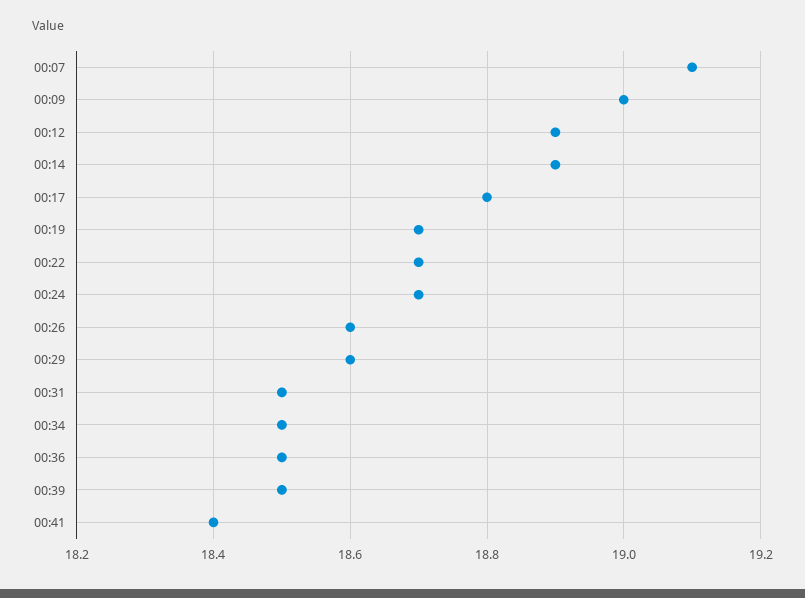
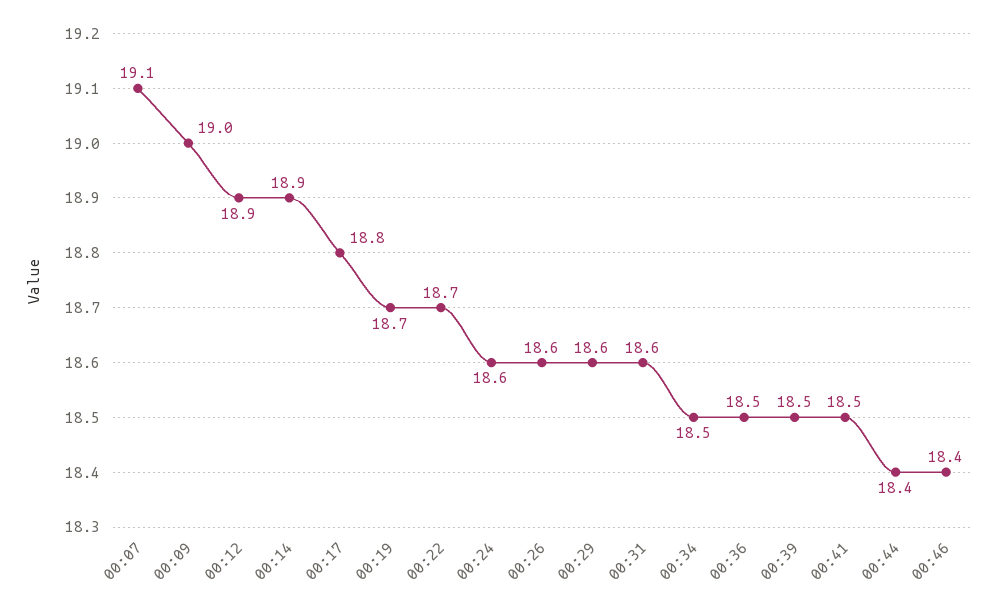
00:24: 18.7 -> 18.6
00:31: 18.5 -> 18.6
00:41: 18.4 -> 18.5
00:44: none -> 18.4
00:46: none -> 18.4

